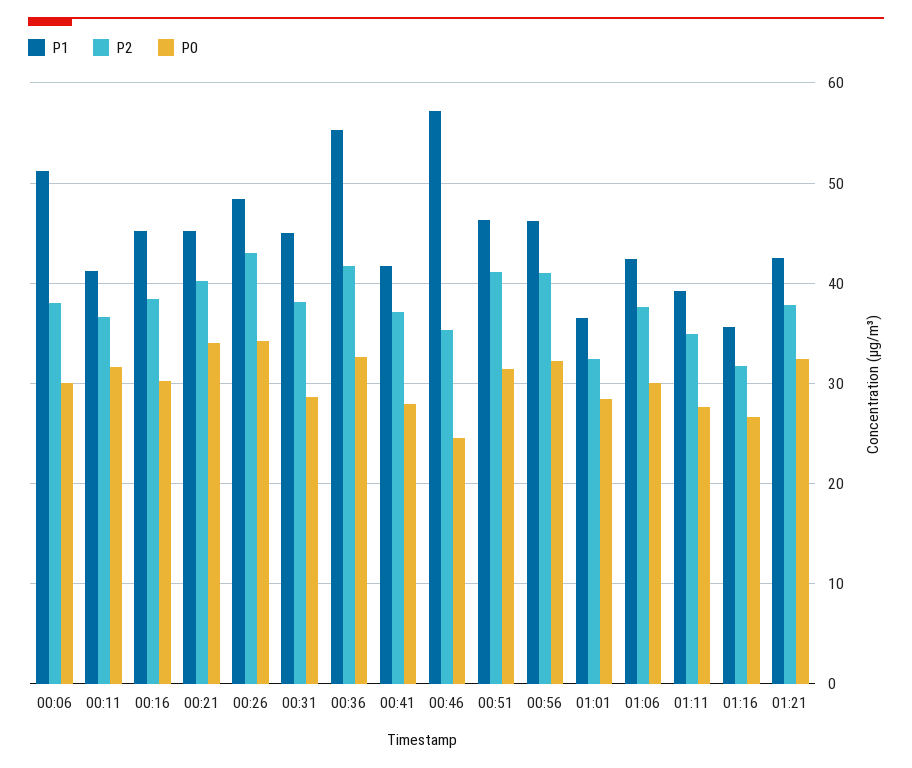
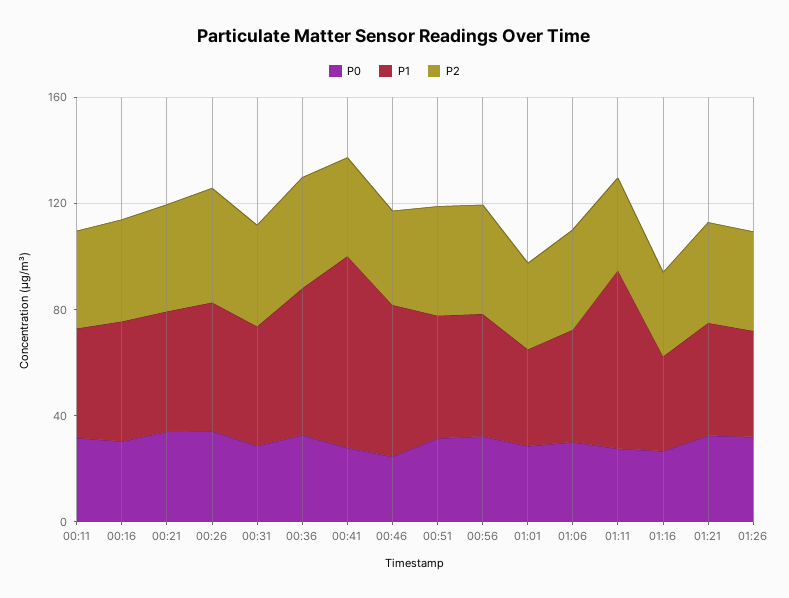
P1, 00:06: 51 -> none
P2, 00:06: 38 -> none
P0, 00:06: 30 -> none
P1, 00:41: 42 -> 70
P1, 01:11: 39 -> 70
P0, 01:26: none -> 30
P1, 01:26: none -> 40
P2, 01:26: none -> 40

